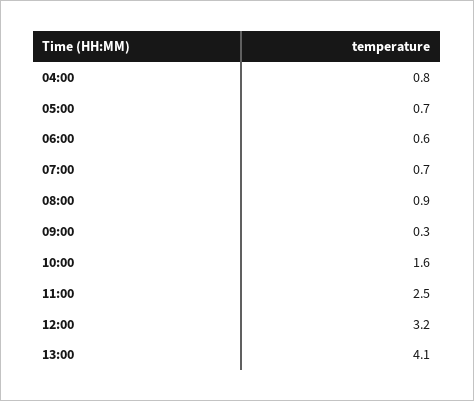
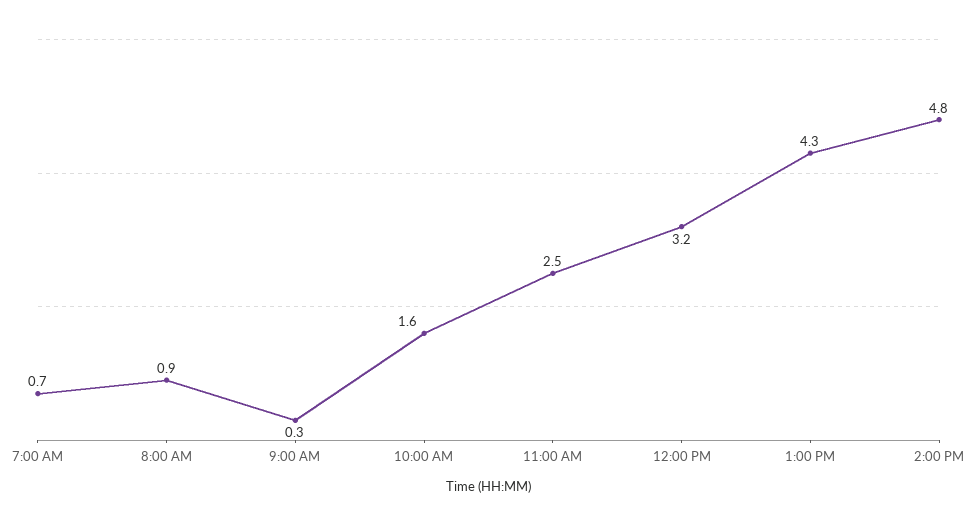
04:00: 0.8 -> none
05:00: 0.7 -> none
06:00: 0.6 -> none
13:00: 4.1 -> 4.3
2:00 PM: none -> 4.8

